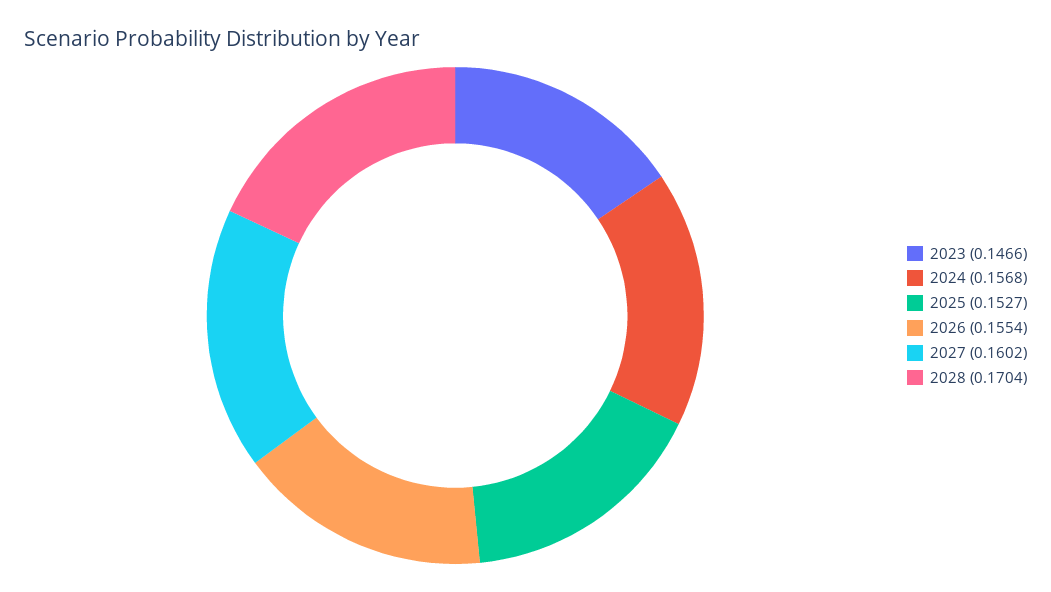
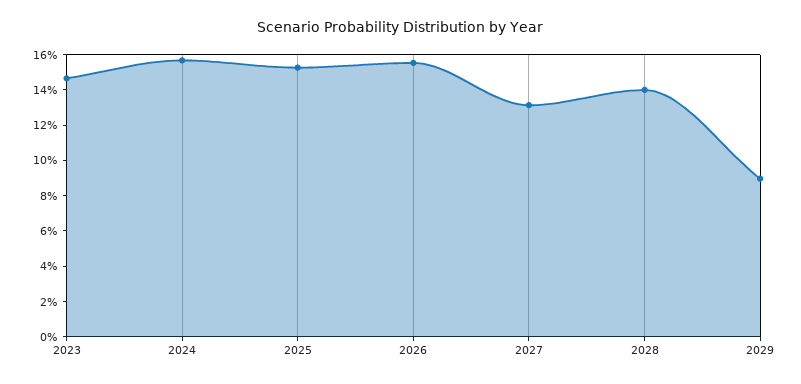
2027: 0.1602 -> 0.13
2028: 0.1704 -> 0.14
2029: none -> 0.09

